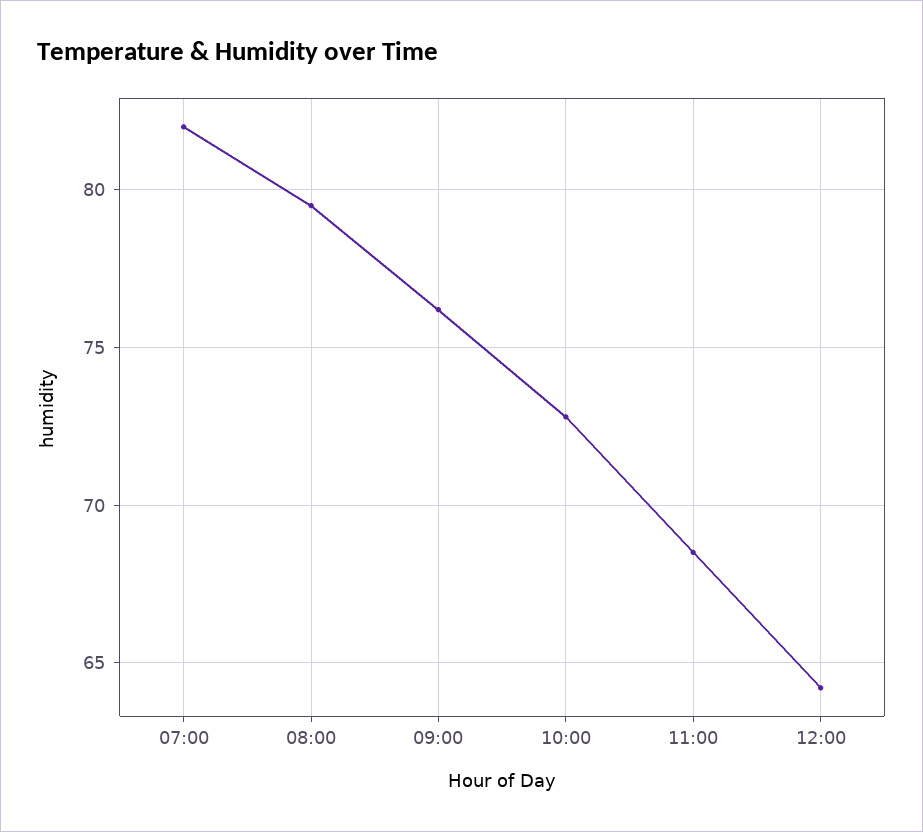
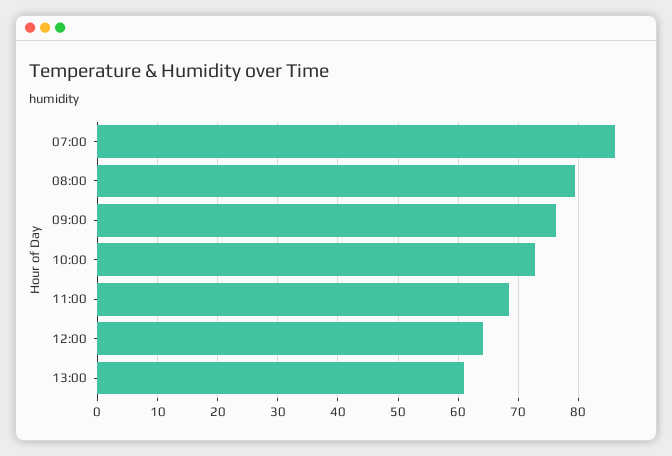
07:00: 82 -> 86
13:00: none -> 61

